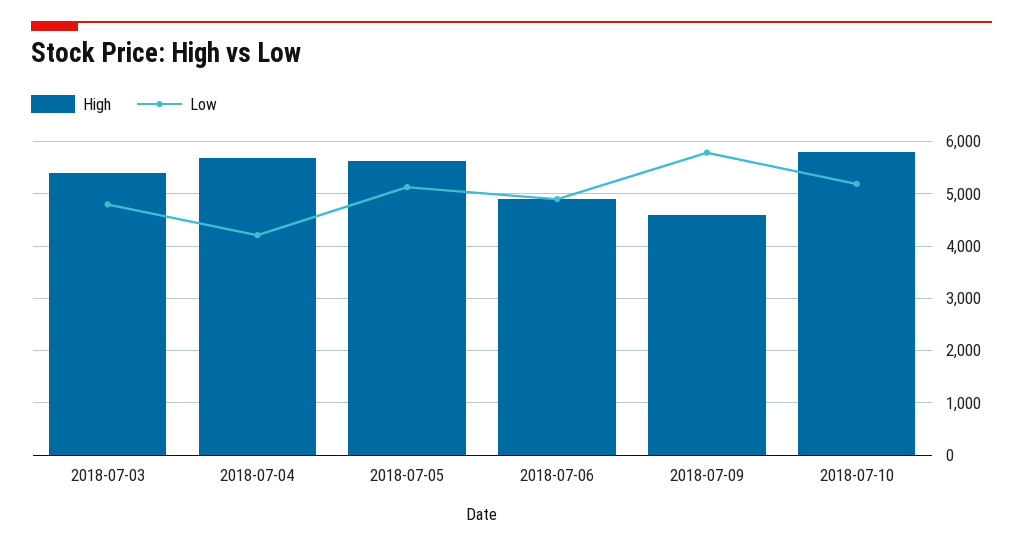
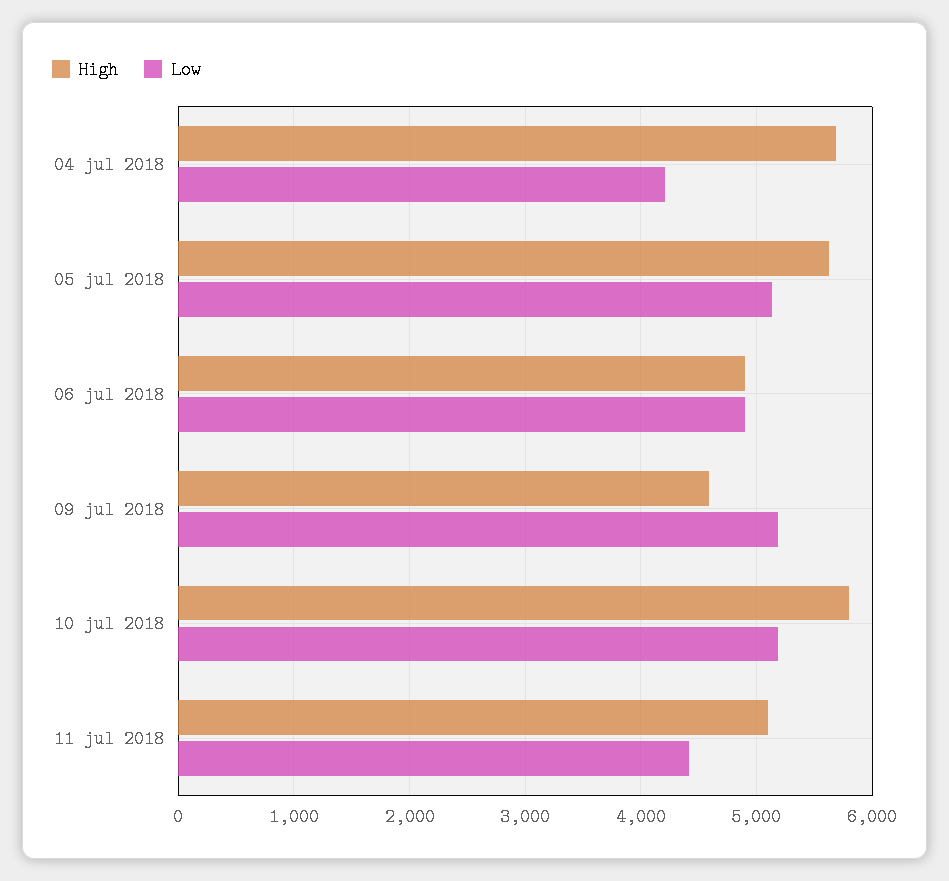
High, 2018-07-03: 5400 -> none
Low, 2018-07-03: 4800 -> none
Low, 2018-07-09: 5800 -> 5200
High, 11 jul 2018: none -> 5100
Low, 11 jul 2018: none -> 4400

